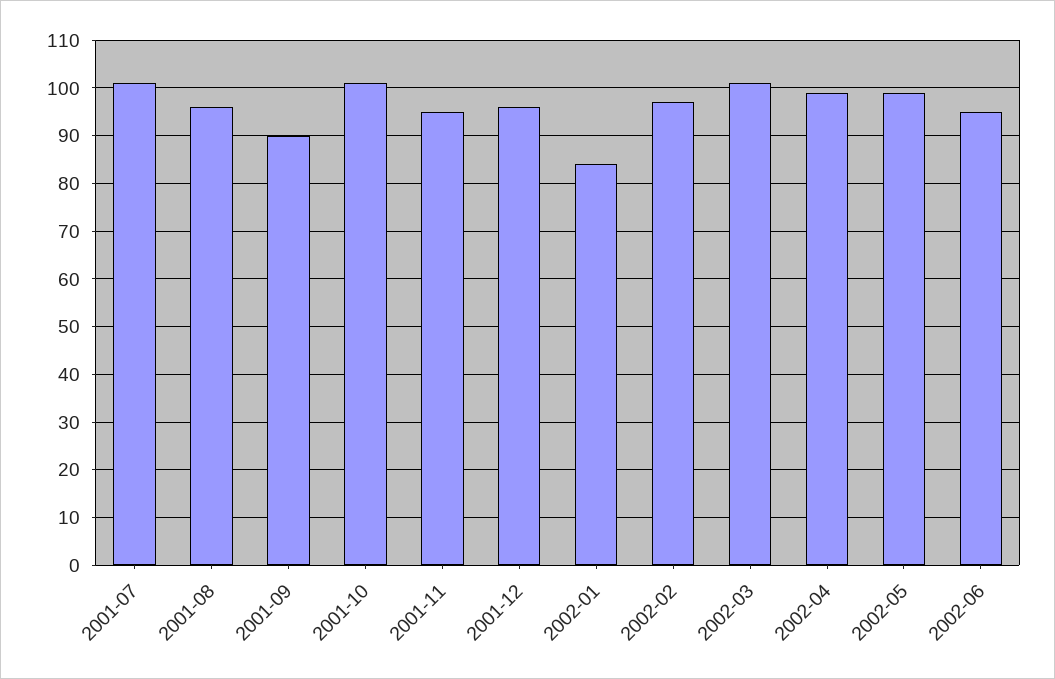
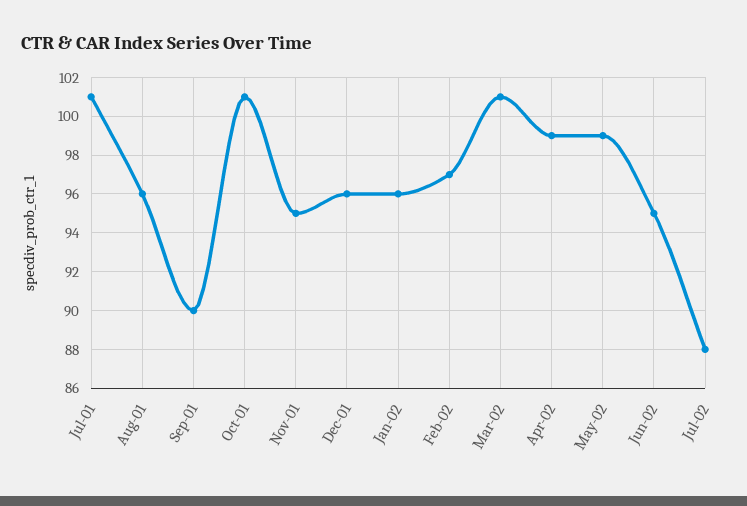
2002-01: 85 -> 96
Jul-02: none -> 88

